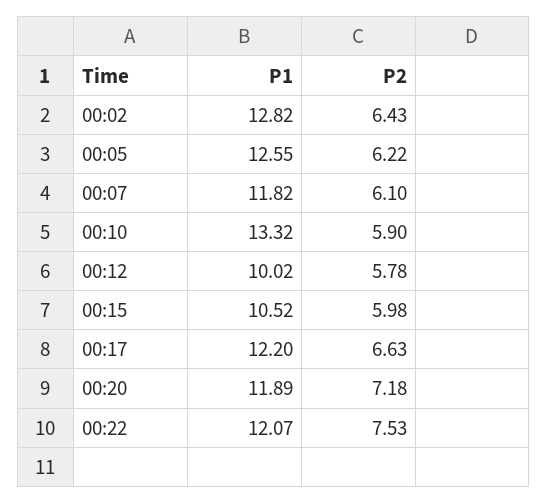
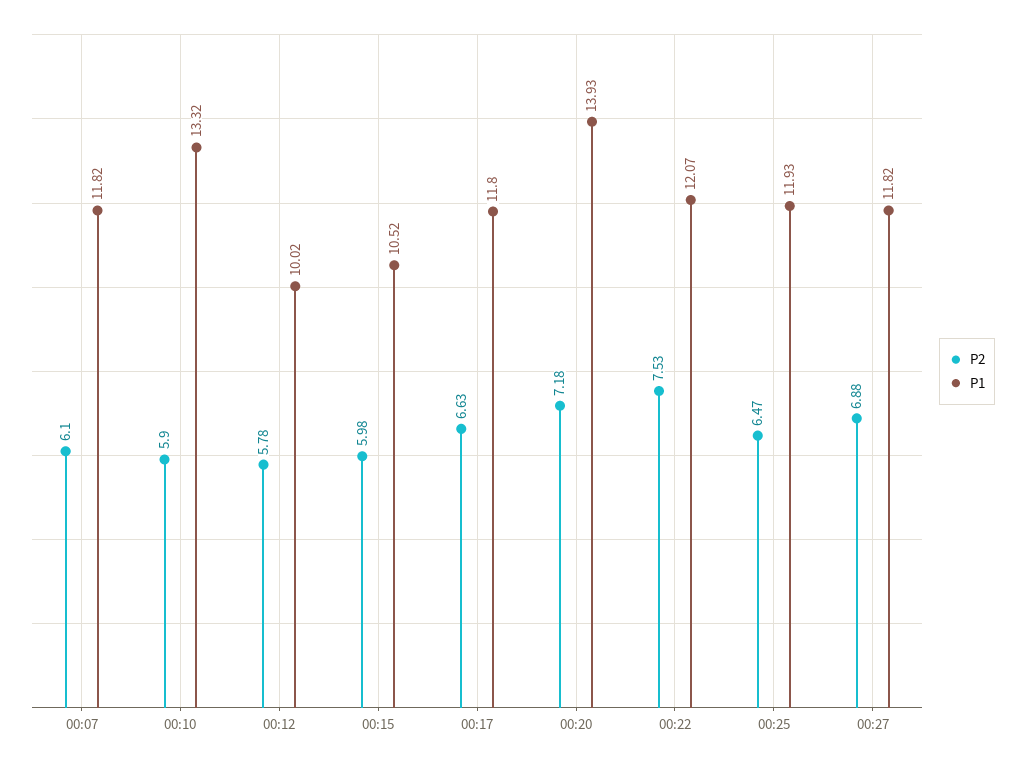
P1, 00:02: 12.82 -> none
P2, 00:02: 6.43 -> none
P1, 00:05: 12.55 -> none
P2, 00:05: 6.22 -> none
P1, 00:17: 12.2 -> 11.8
P1, 00:20: 11.89 -> 13.93
P2, 00:25: none -> 6.47
P1, 00:25: none -> 11.93
P2, 00:27: none -> 6.88
P1, 00:27: none -> 11.82

